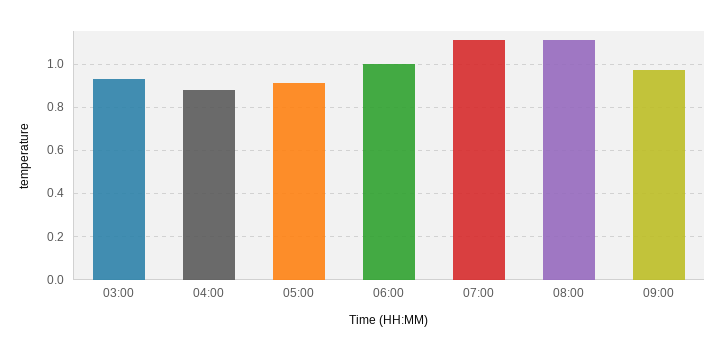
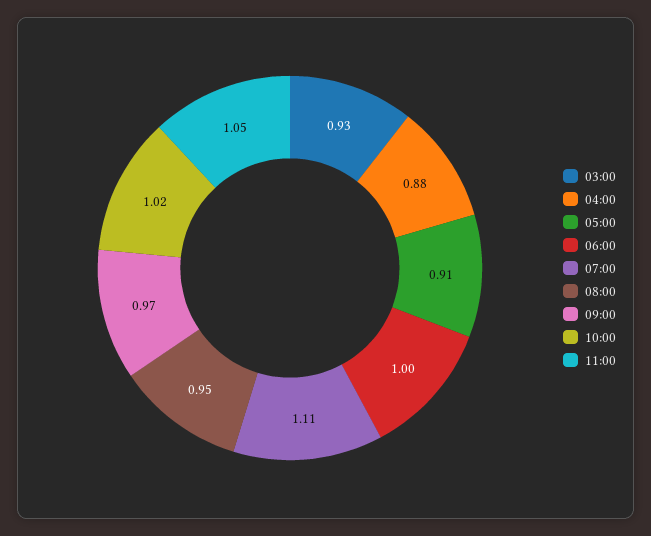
08:00: 1.1 -> 0.95
10:00: none -> 1.02
11:00: none -> 1.05

